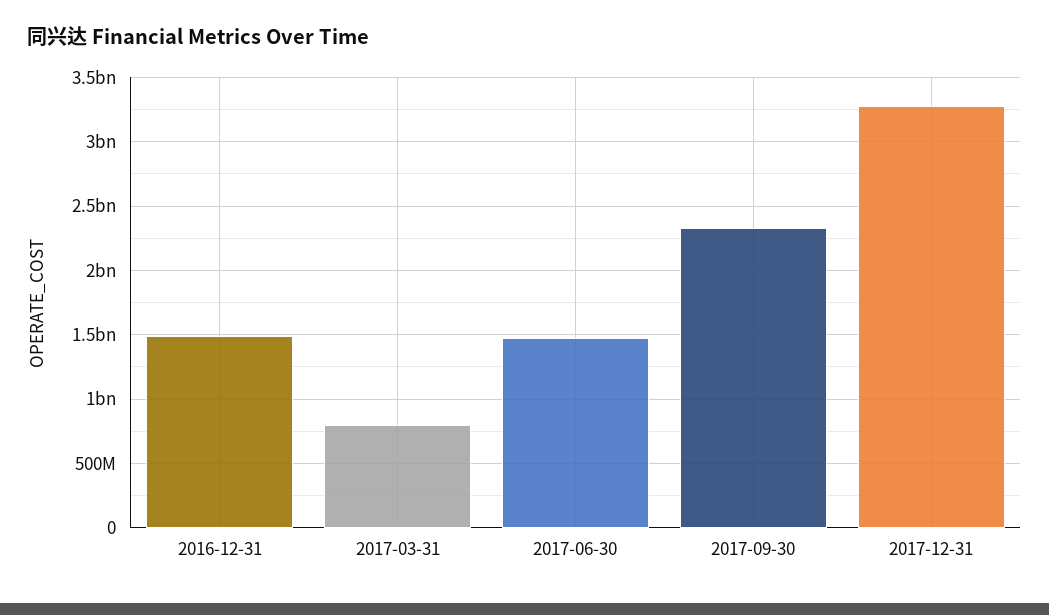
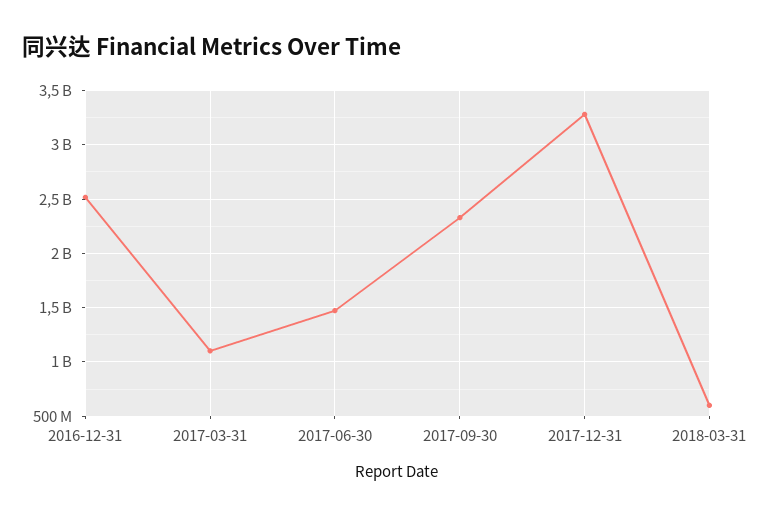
2016-12-31: 1500000000 -> 2500000000
2017-03-31: 800000000 -> 1100000000
2018-03-31: none -> 600000000

